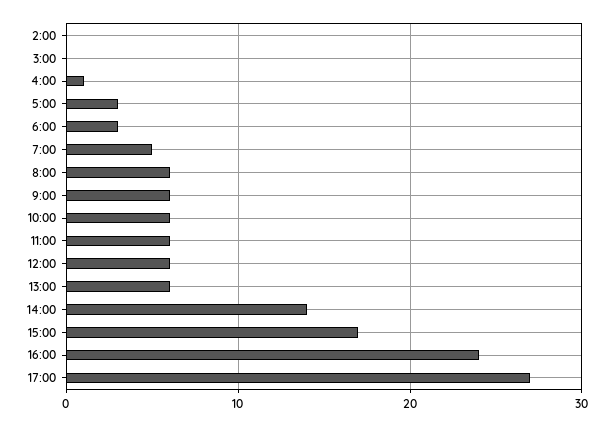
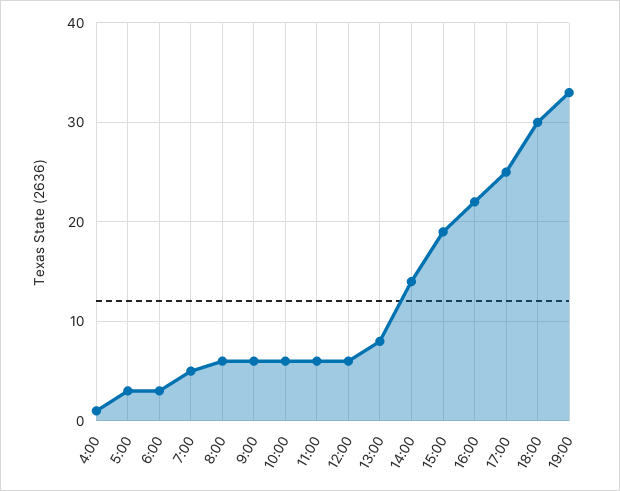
2:00: 0 -> none
3:00: 0 -> none
13:00: 6 -> 8
15:00: 17 -> 19
16:00: 24 -> 22
17:00: 27 -> 25
18:00: none -> 30
19:00: none -> 33

